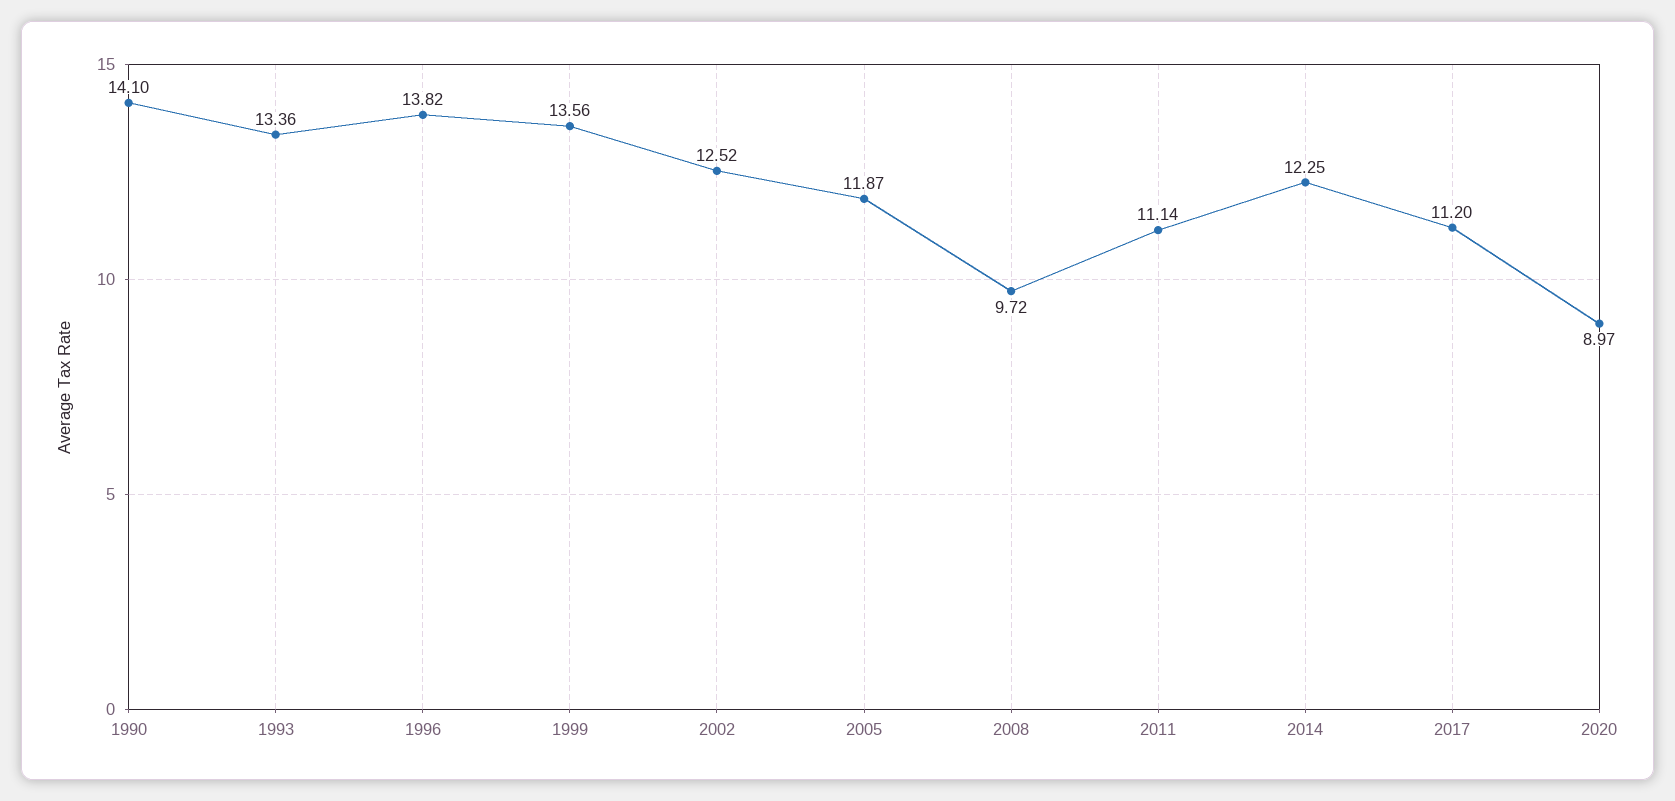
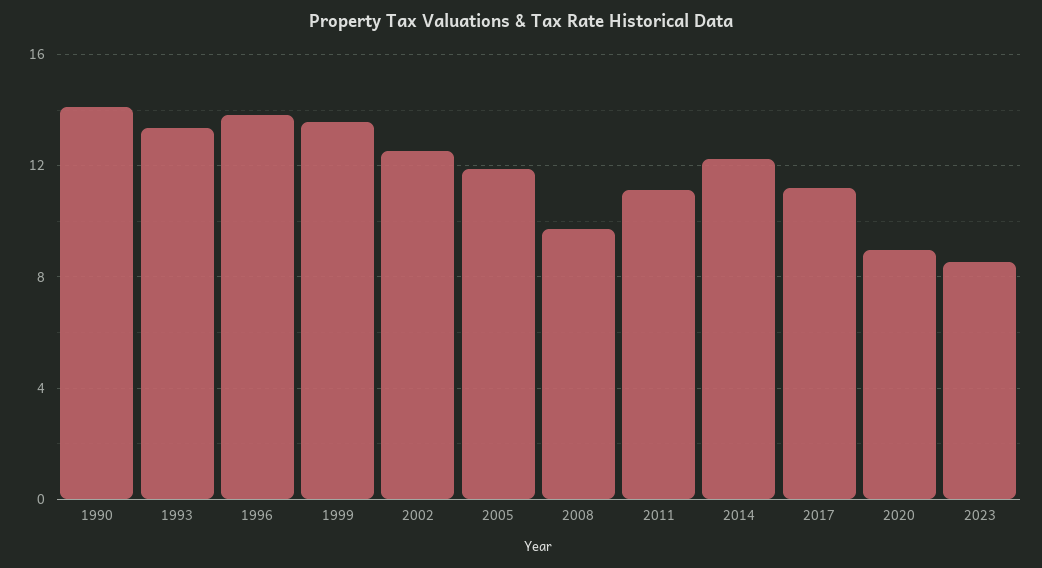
2023: none -> 8.5

